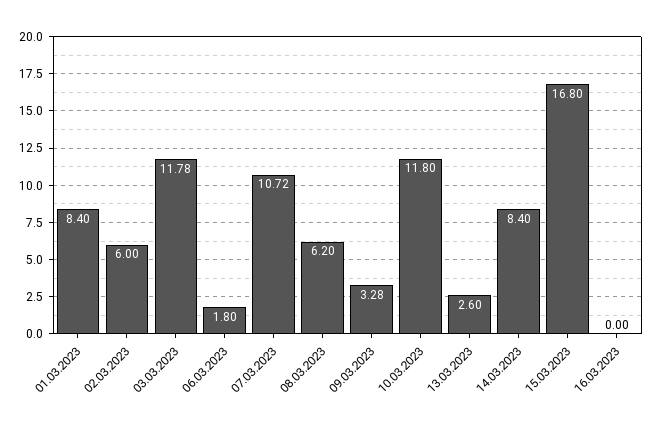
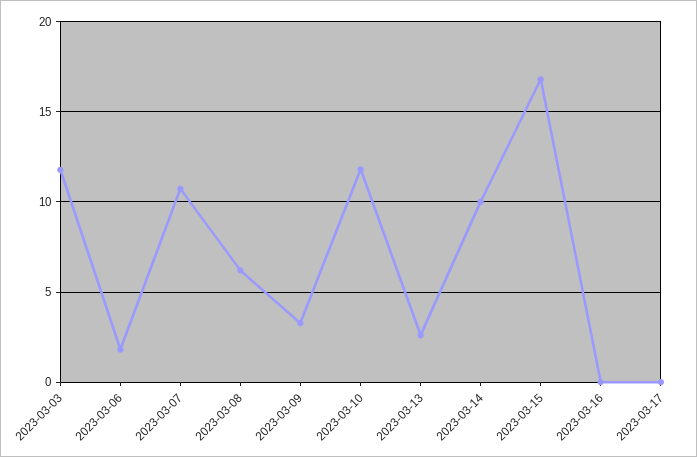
01.03.2023: 8.4 -> none
02.03.2023: 6 -> none
14.03.2023: 8.4 -> 10
2023-03-17: none -> 0

